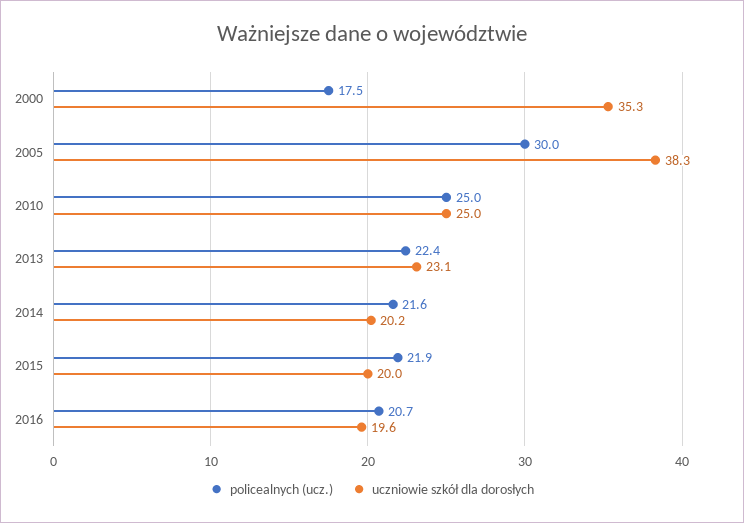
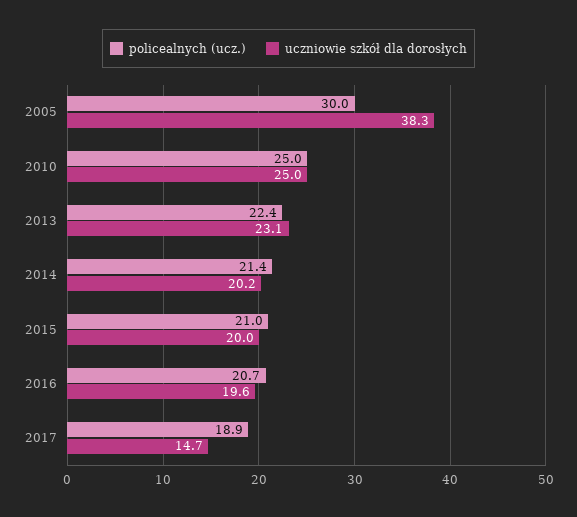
policealnych (ucz.), 2000: 17.5 -> none
uczniowie szkół dla dorosłych, 2000: 35.3 -> none
policealnych (ucz.), 2014: 21.6 -> 21.4
policealnych (ucz.), 2015: 21.9 -> 21
policealnych (ucz.), 2017: none -> 18.9
uczniowie szkół dla dorosłych, 2017: none -> 14.7

